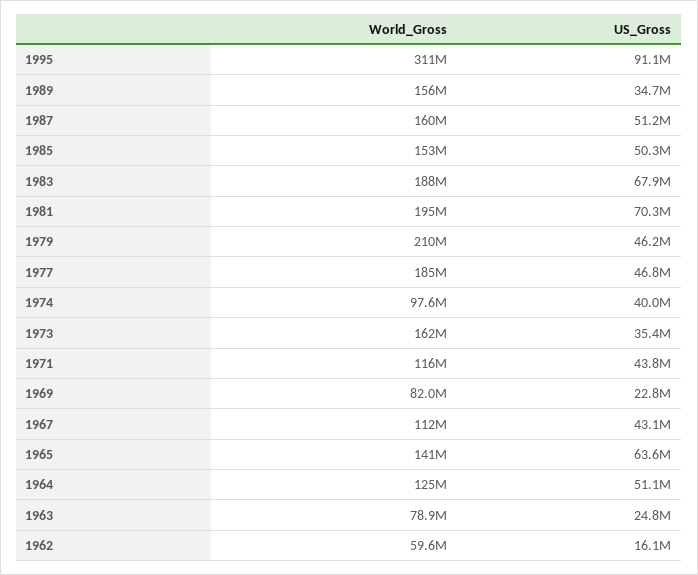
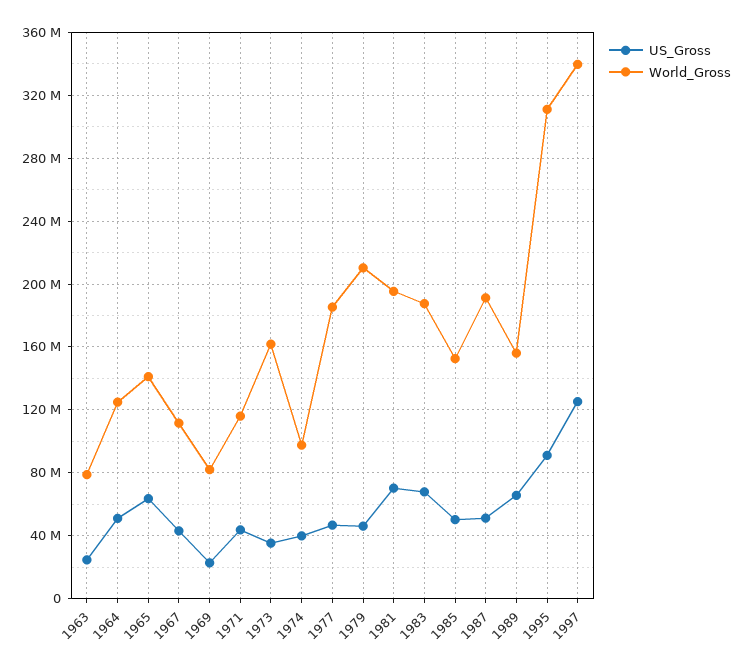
US_Gross, 1989: 34700000 -> 65000000
World_Gross, 1987: 160000000 -> 190000000
World_Gross, 1962: 59600000 -> none
US_Gross, 1962: 16100000 -> none
US_Gross, 1997: none -> 125000000
World_Gross, 1997: none -> 340000000

